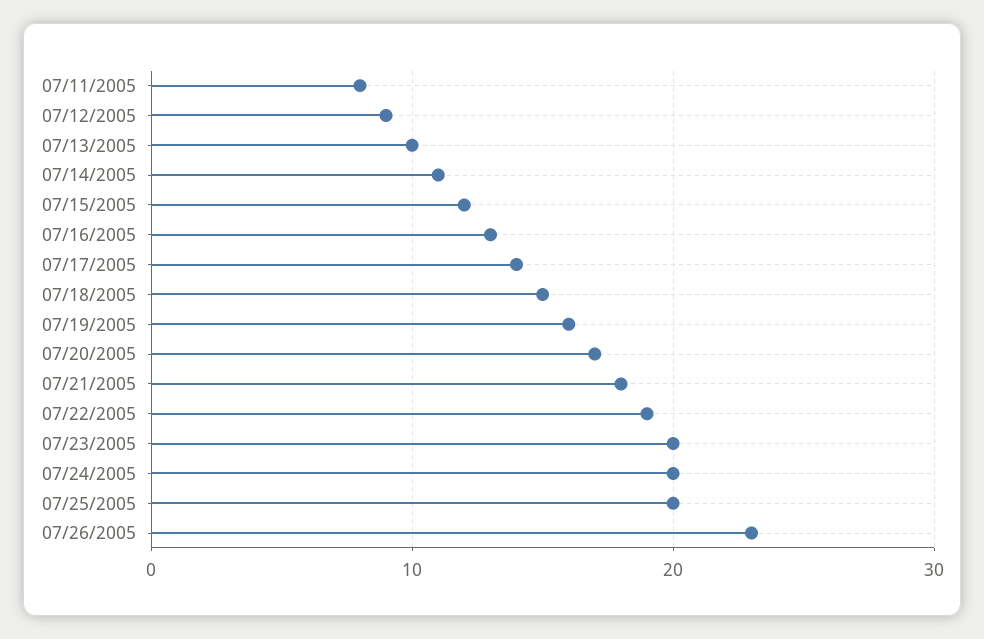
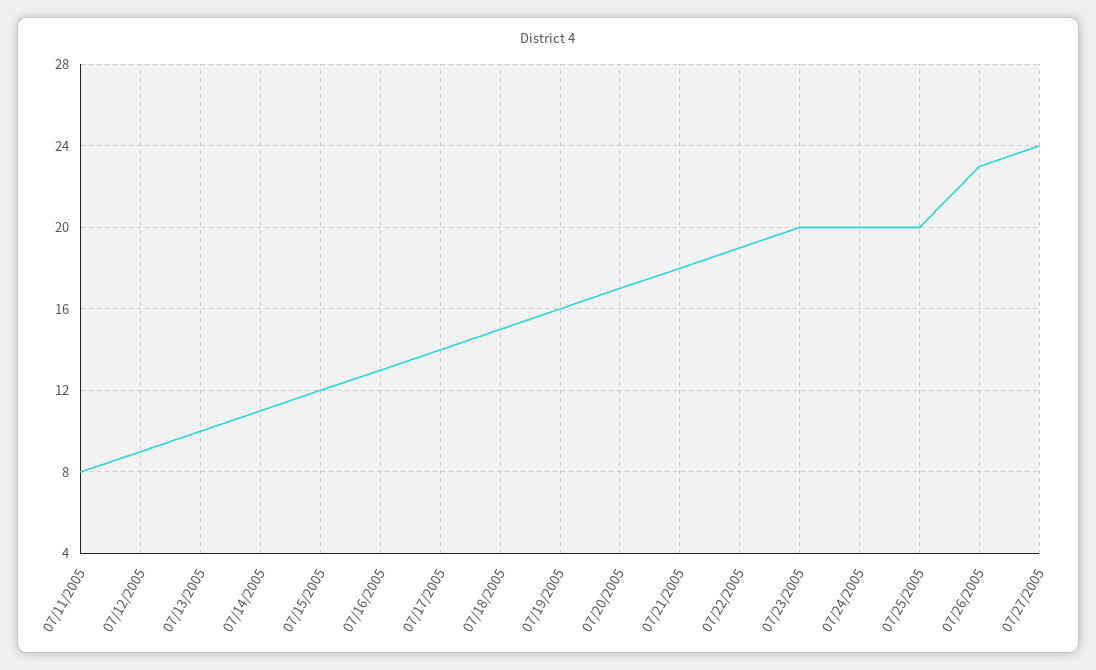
07/27/2005: none -> 24

